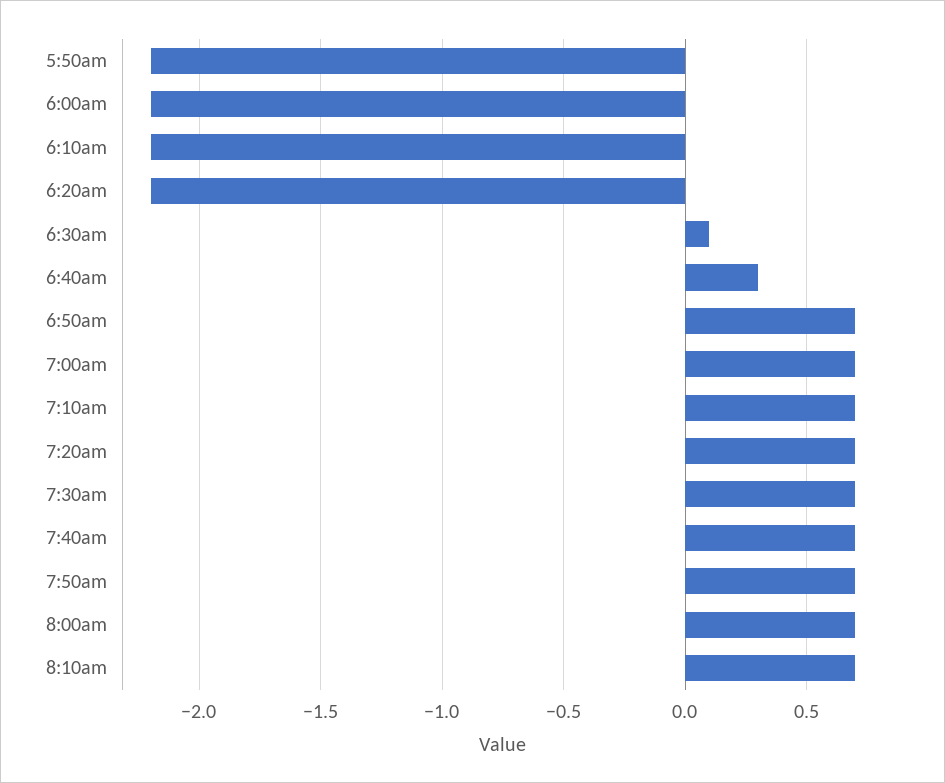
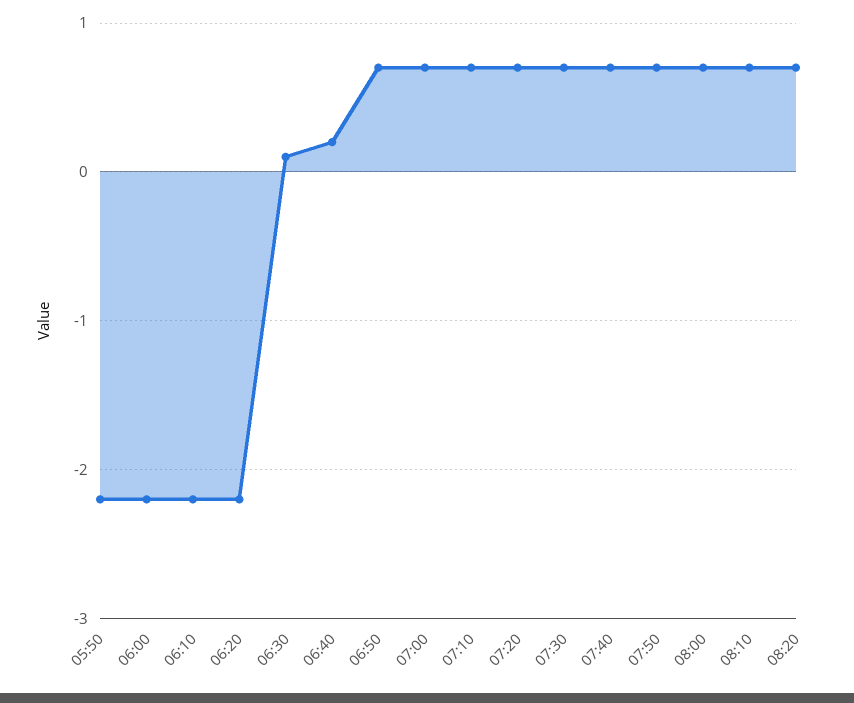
6:40am: 0.3 -> 0.2
08:20: none -> 0.7

